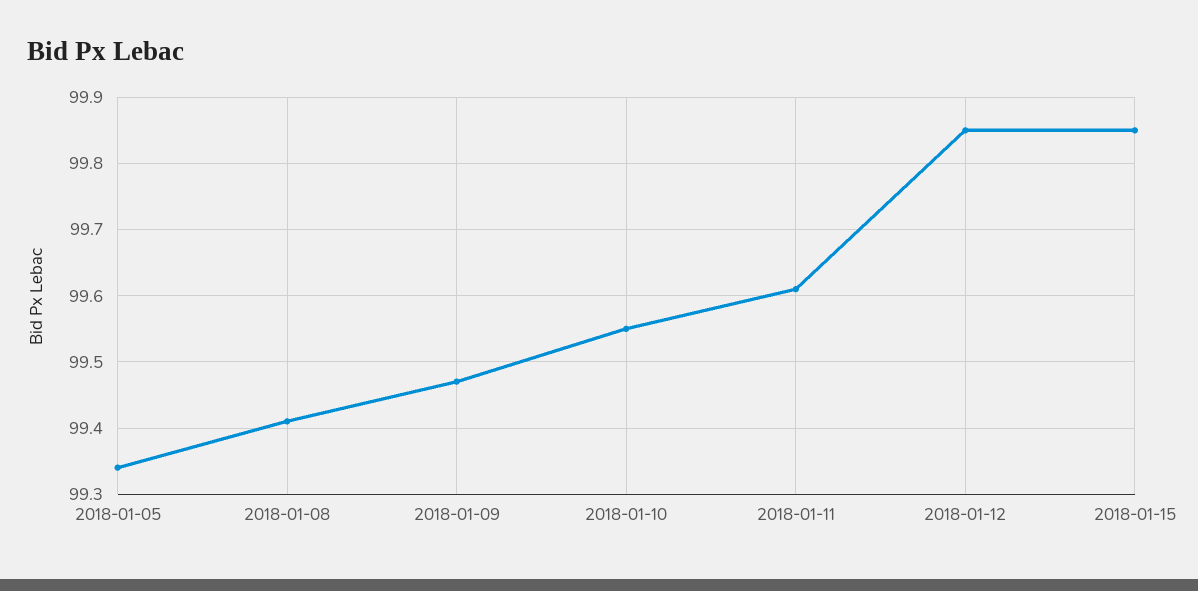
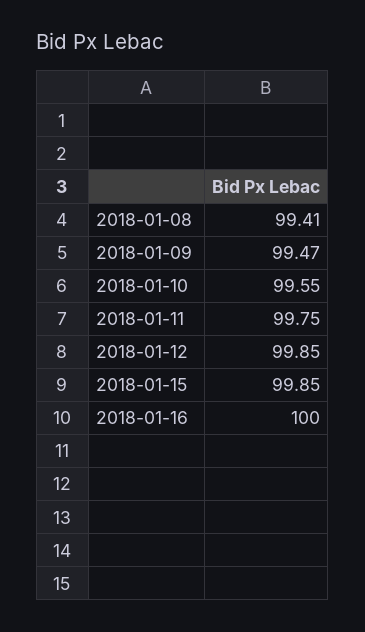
2018-01-05: 99.34 -> none
2018-01-11: 99.61 -> 99.75
2018-01-16: none -> 100

